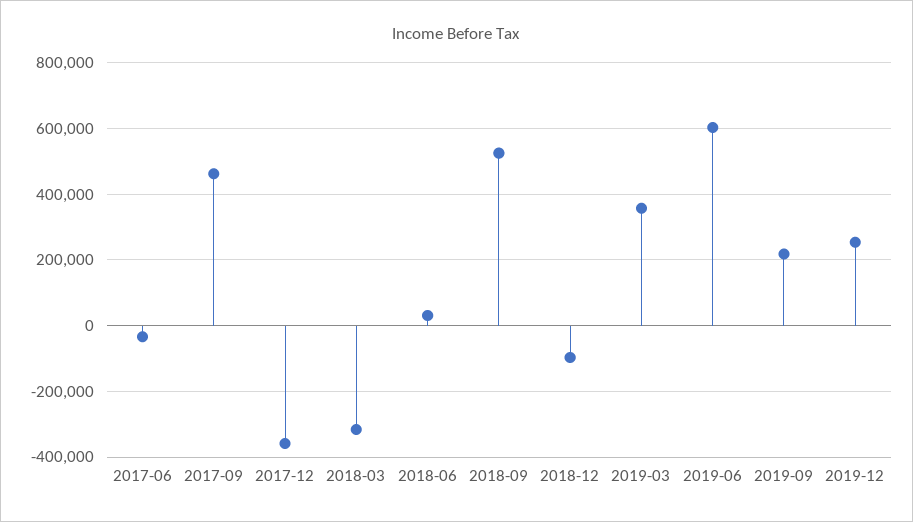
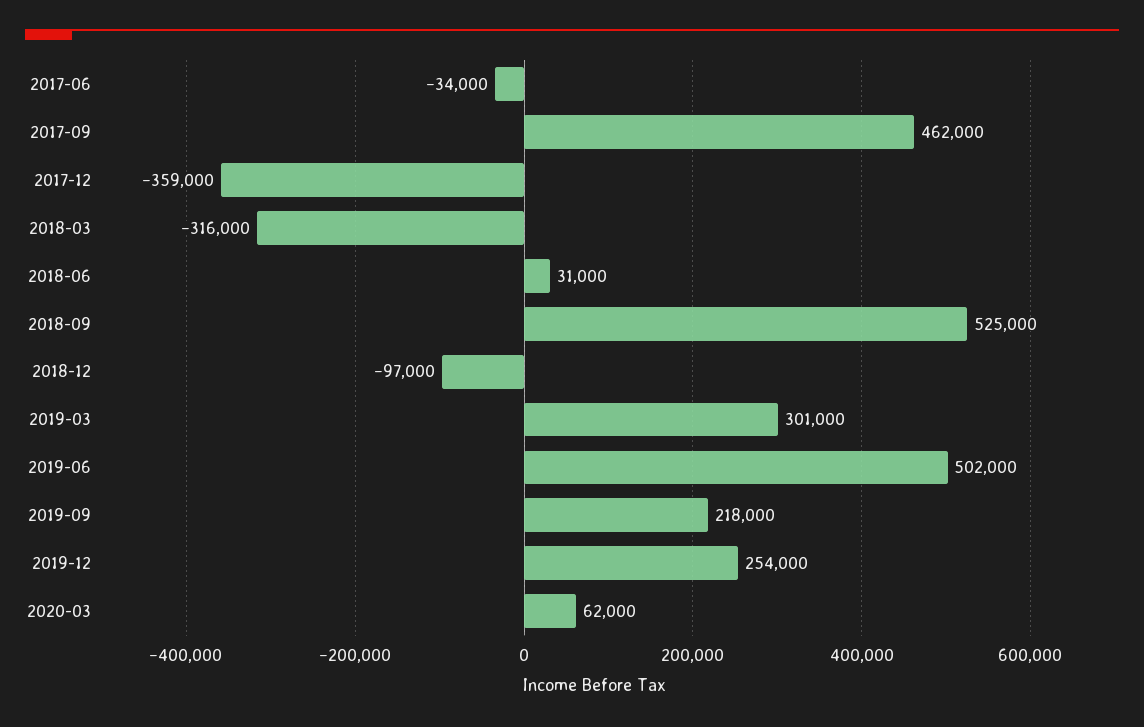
2019-03: 360000 -> 301000
2019-06: 600000 -> 502000
2020-03: none -> 62000

